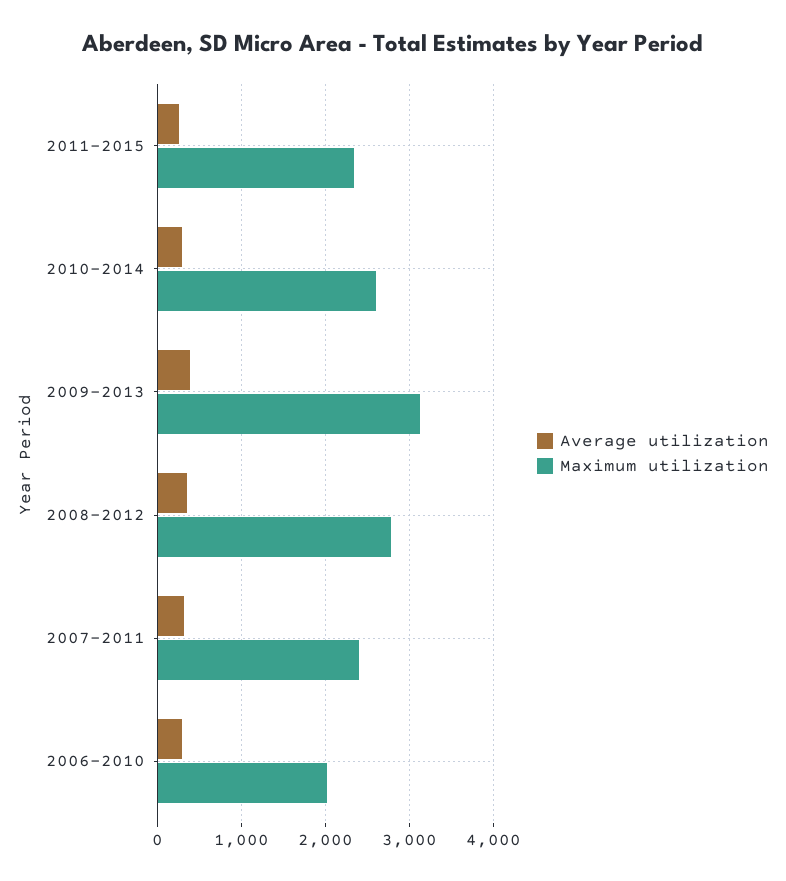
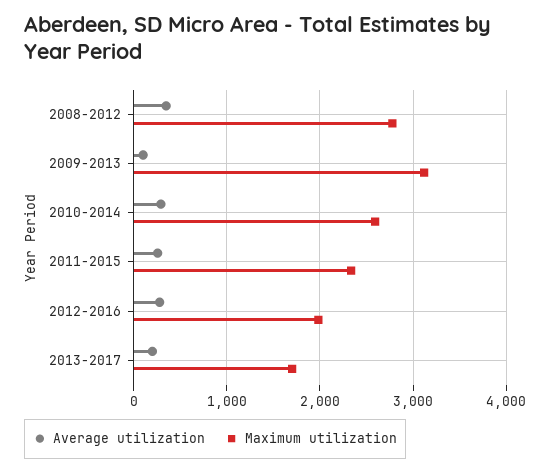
Average utilization, 2009-2013: 400 -> 100
Average utilization, 2007-2011: 300 -> none
Maximum utilization, 2007-2011: 2400 -> none
Average utilization, 2006-2010: 300 -> none
Maximum utilization, 2006-2010: 2000 -> none
Average utilization, 2012-2016: none -> 300
Maximum utilization, 2012-2016: none -> 2000
Average utilization, 2013-2017: none -> 200
Maximum utilization, 2013-2017: none -> 1700

